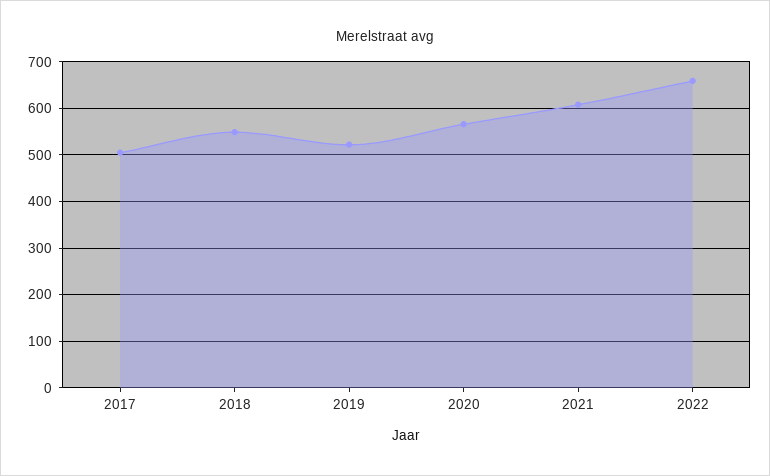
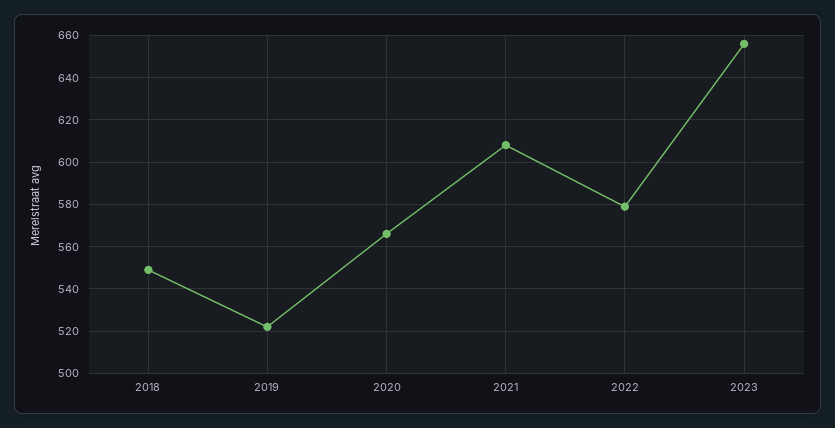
2017: 500 -> none
2022: 660 -> 580
2023: none -> 655

